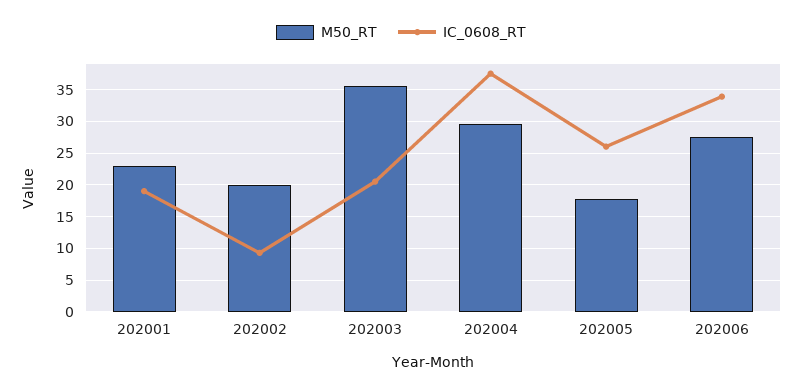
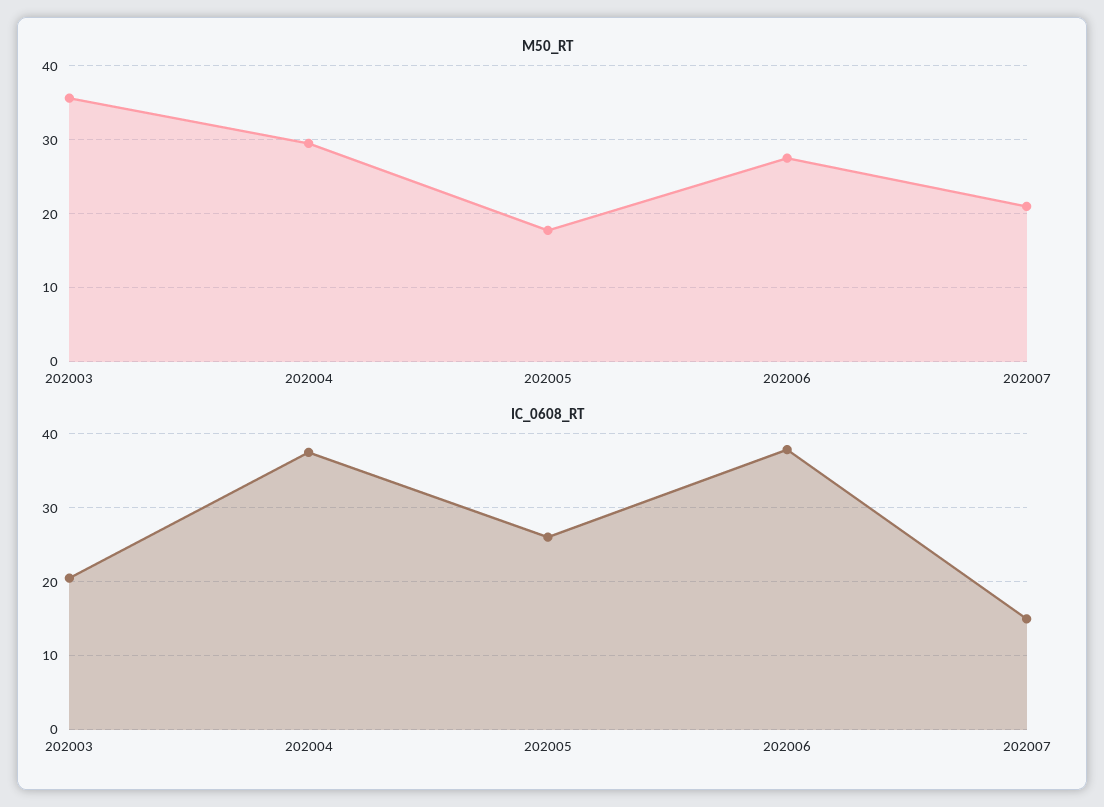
M50_RT, 202001: 23 -> none
IC_0608_RT, 202001: 19 -> none
M50_RT, 202002: 20 -> none
IC_0608_RT, 202002: 9 -> none
IC_0608_RT, 202006: 34 -> 38
M50_RT, 202007: none -> 21
IC_0608_RT, 202007: none -> 15

